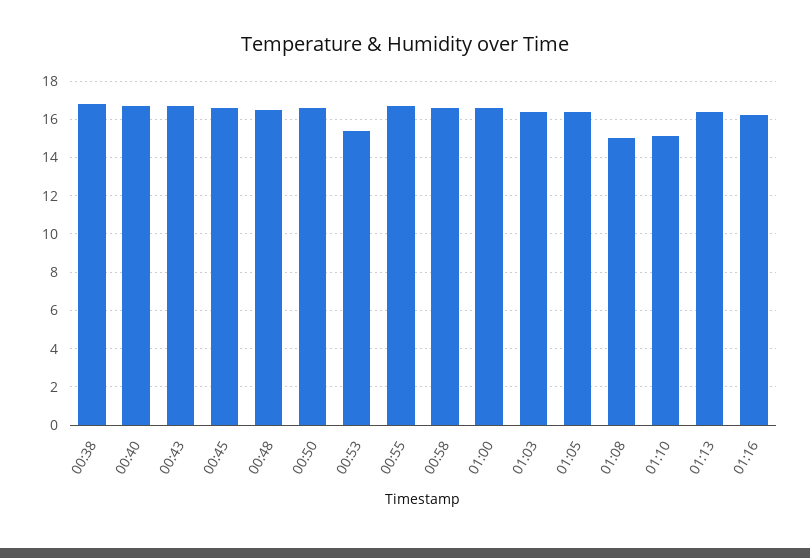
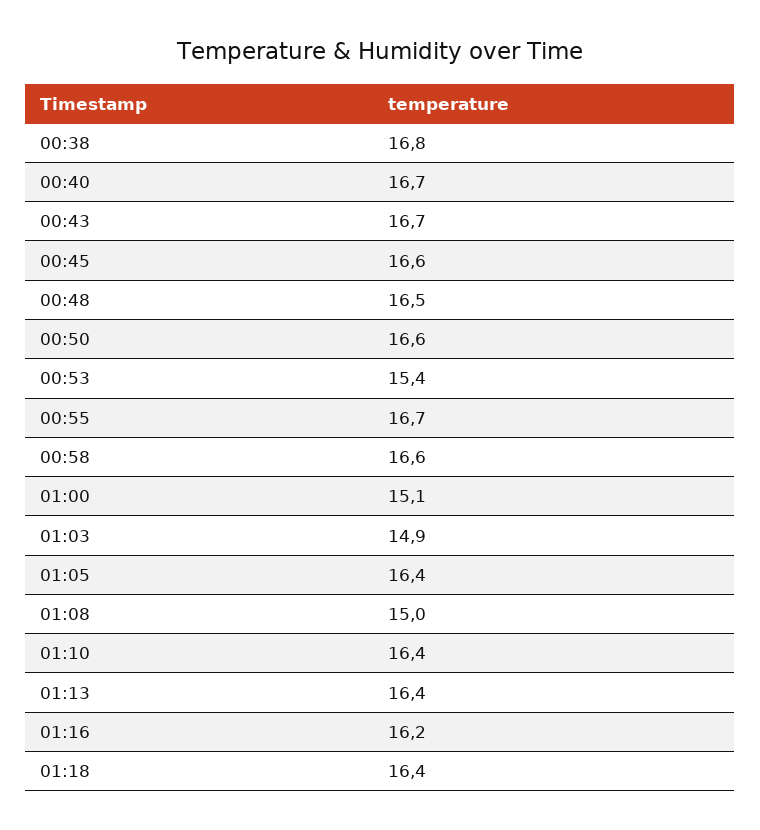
01:00: 16.5 -> 15.1
01:03: 16.5 -> 14.9
01:10: 15 -> 16.4
01:18: none -> 16.4

